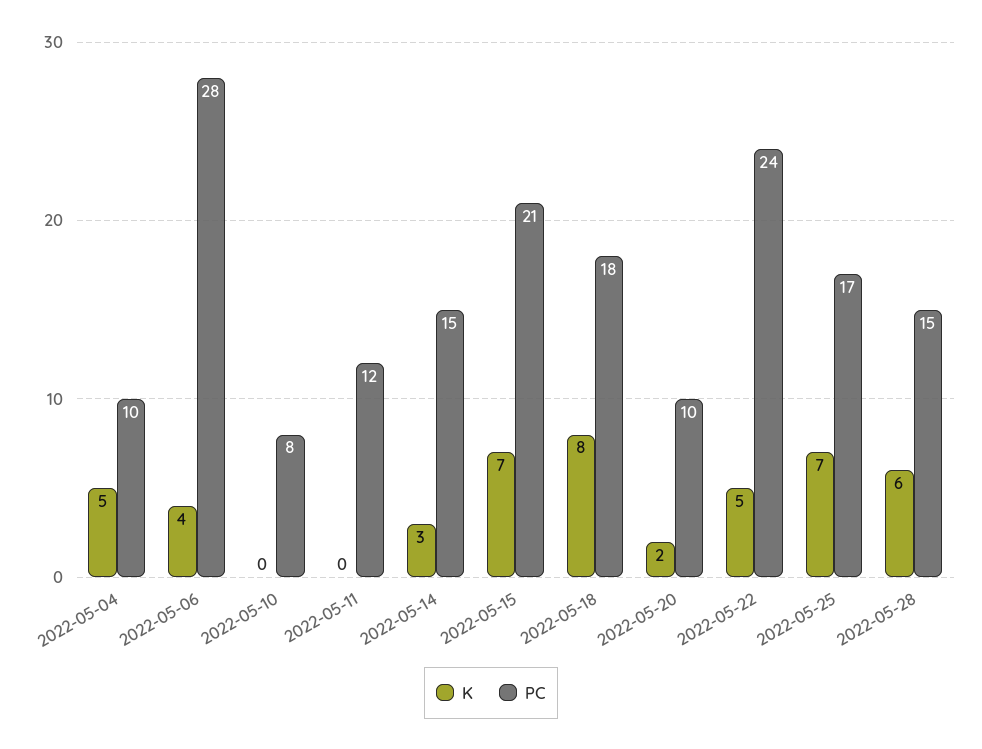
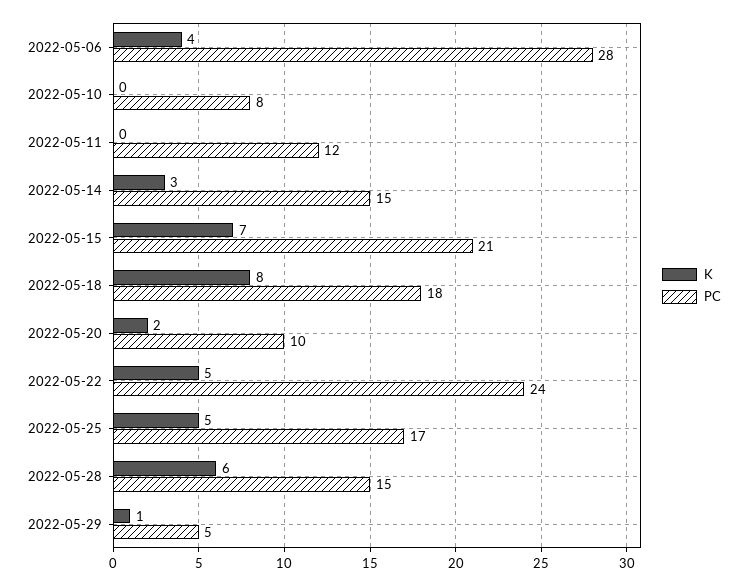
K, 2022-05-04: 5 -> none
PC, 2022-05-04: 10 -> none
K, 2022-05-25: 7 -> 5
K, 2022-05-29: none -> 1
PC, 2022-05-29: none -> 5

